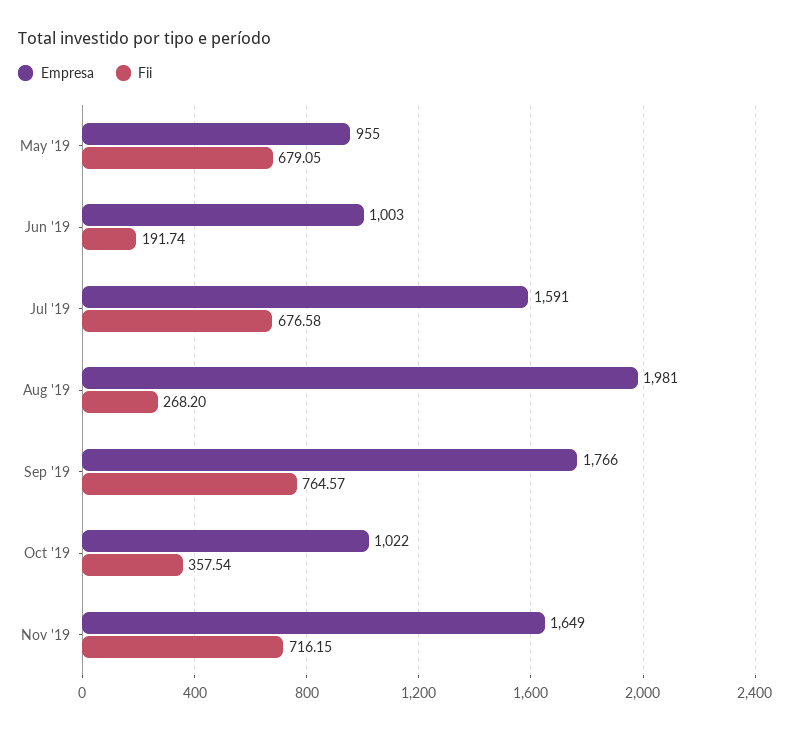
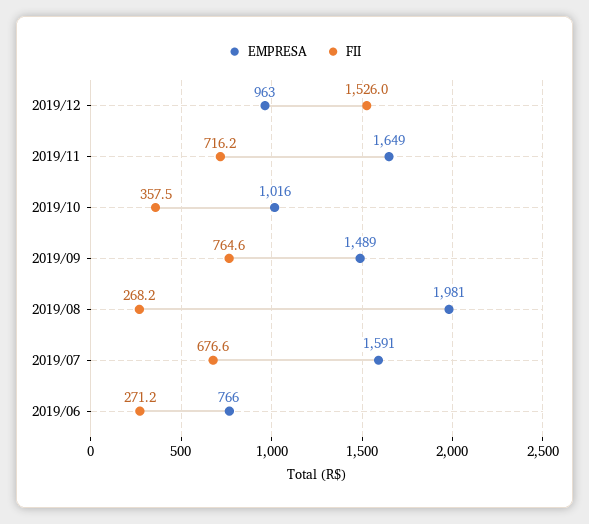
Empresa, May '19: 955 -> none
Fii, May '19: 679.05 -> none
Empresa, Jun '19: 1003 -> 766
Fii, Jun '19: 191.74 -> 271.2
Empresa, Sep '19: 1766 -> 1489
Empresa, Oct '19: 1022 -> 1016
Empresa, 2019/12: none -> 963
Fii, 2019/12: none -> 1526

